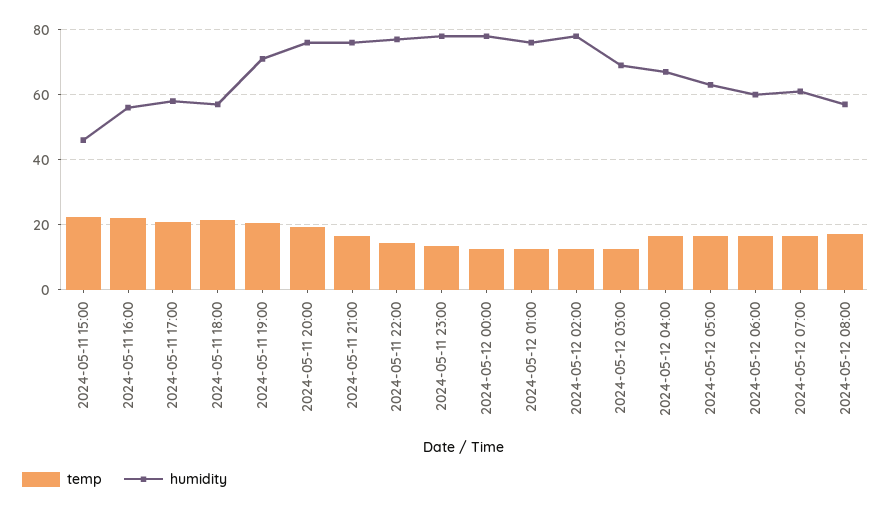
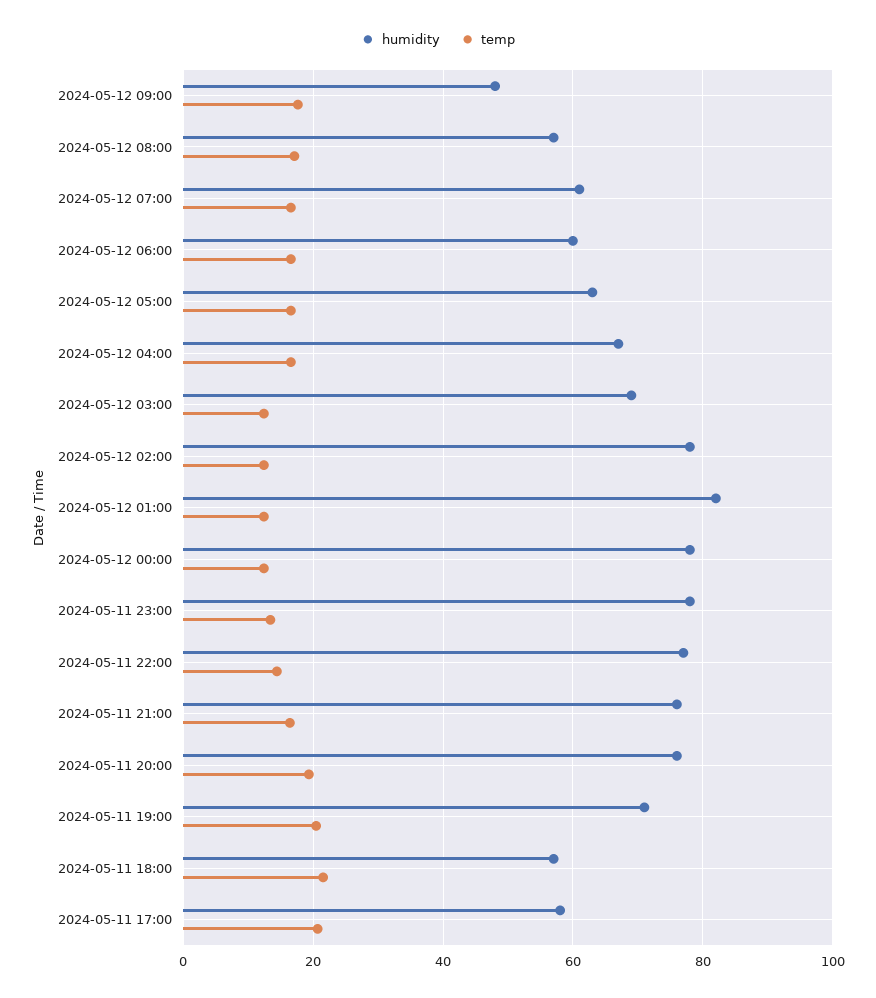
temp, 2024-05-11 15:00: 22 -> none
humidity, 2024-05-11 15:00: 46 -> none
temp, 2024-05-11 16:00: 22 -> none
humidity, 2024-05-11 16:00: 56 -> none
humidity, 2024-05-12 01:00: 76 -> 82
humidity, 2024-05-12 09:00: none -> 48
temp, 2024-05-12 09:00: none -> 18

